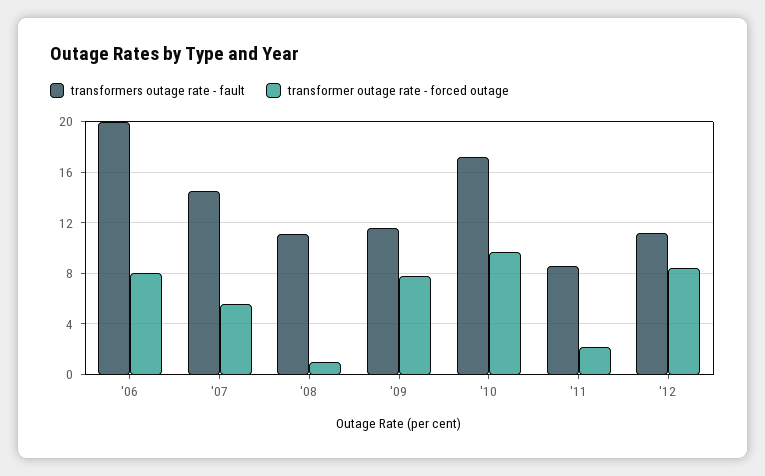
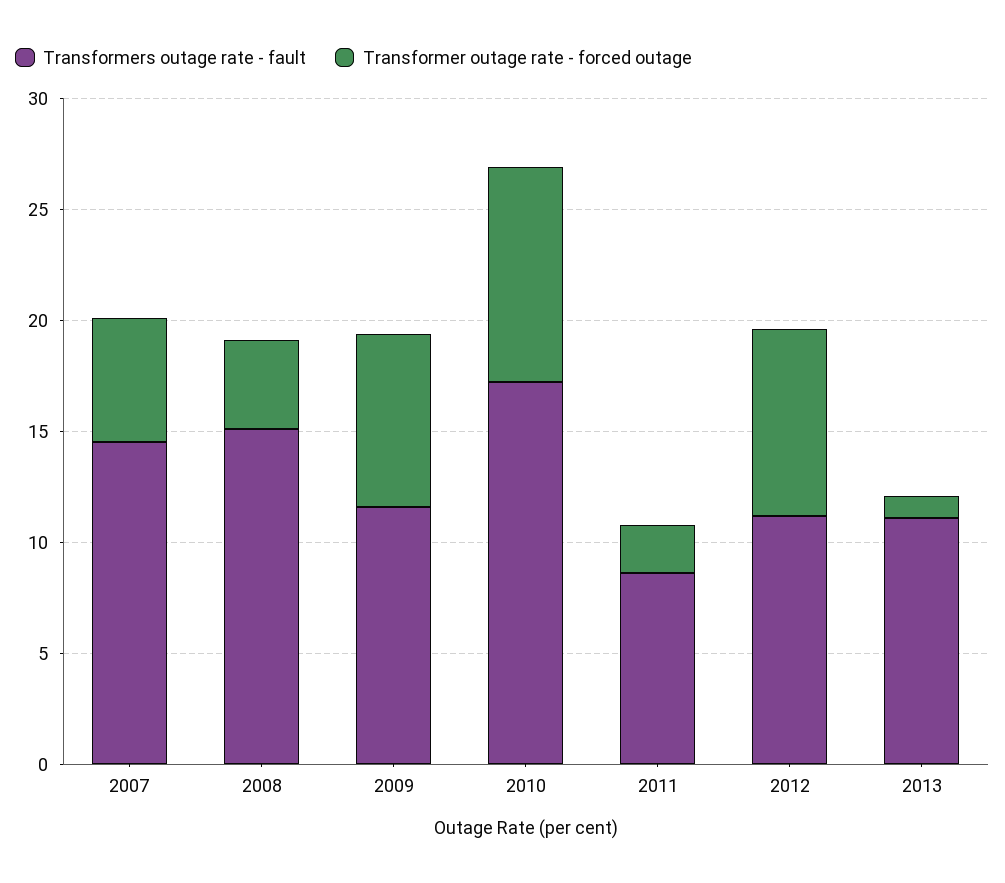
transformers outage rate - fault, '06: 20 -> none
transformer outage rate - forced outage, '06: 8 -> none
transformers outage rate - fault, '08: 11 -> 15
transformer outage rate - forced outage, '08: 1 -> 4
transformers outage rate - fault, 2013: none -> 11
transformer outage rate - forced outage, 2013: none -> 1

